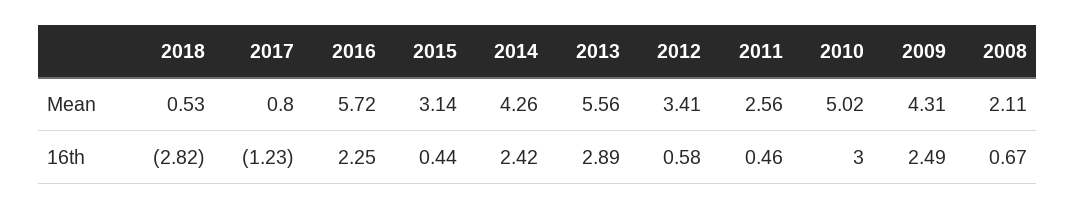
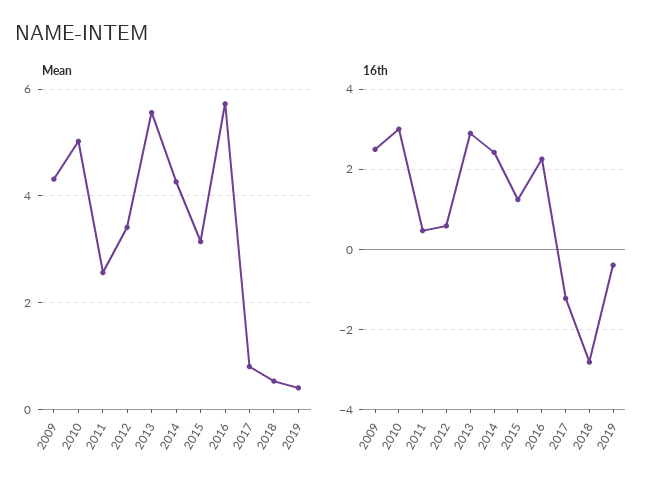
Mean, 2008: 2.11 -> none
16th, 2015: 0.44 -> 1.2
16th, 2008: 0.67 -> none
Mean, 2019: none -> 0.4
16th, 2019: none -> -0.4

